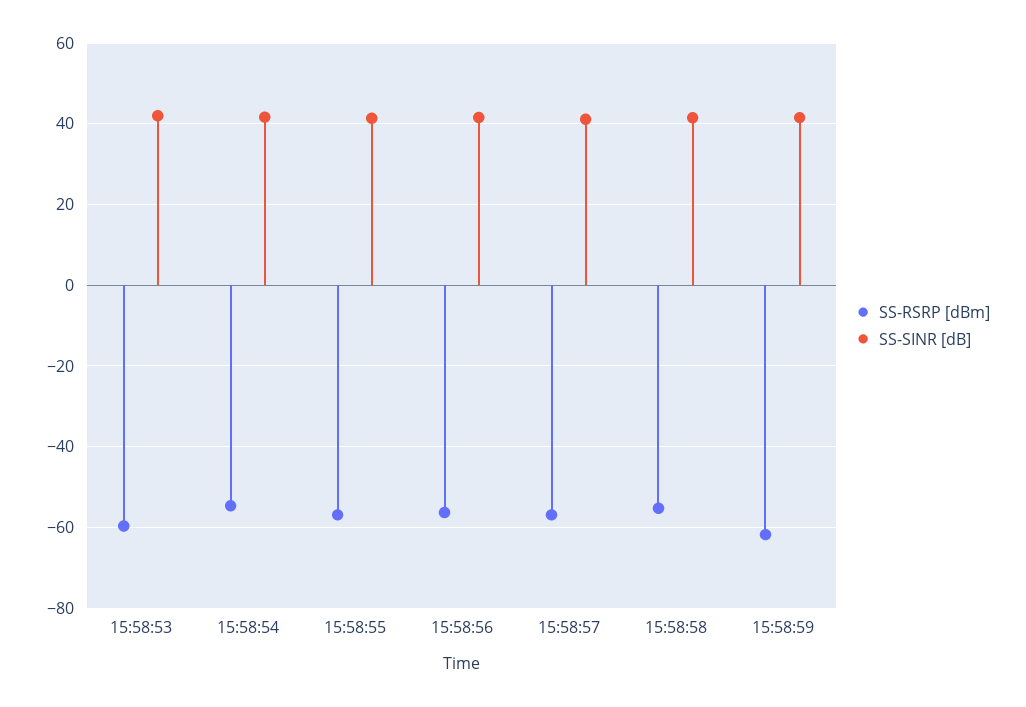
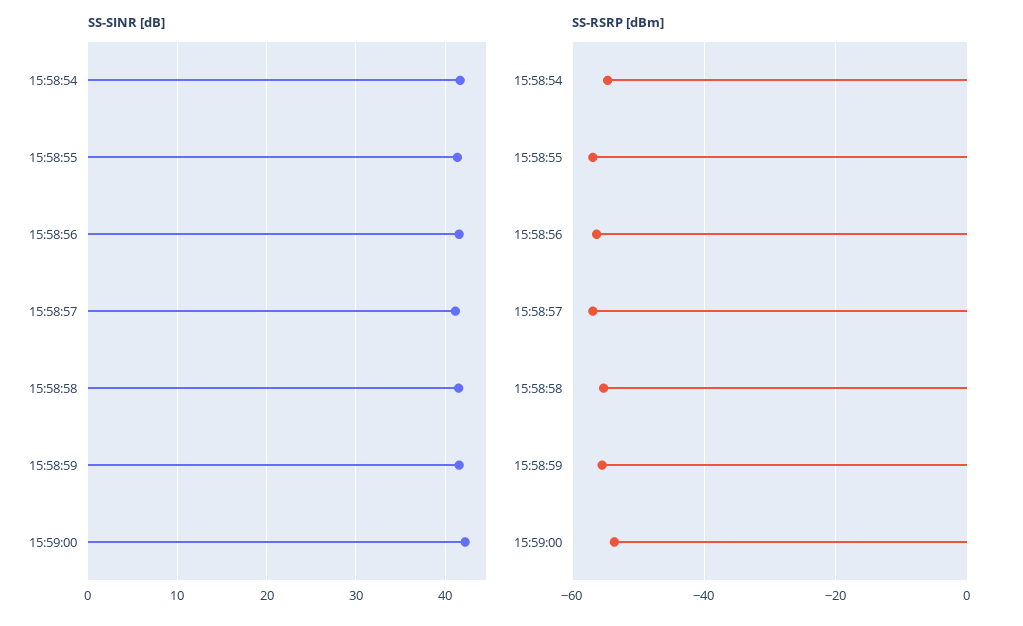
SS-RSRP [dBm], 15:58:53: -60 -> none
SS-SINR [dB], 15:58:53: 42 -> none
SS-RSRP [dBm], 15:58:59: -62 -> -56
SS-SINR [dB], 15:59:00: none -> 42
SS-RSRP [dBm], 15:59:00: none -> -54

